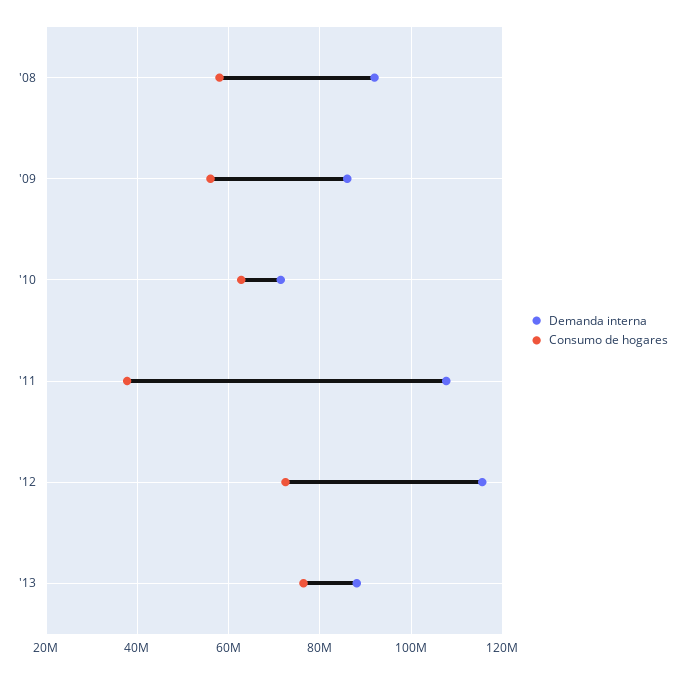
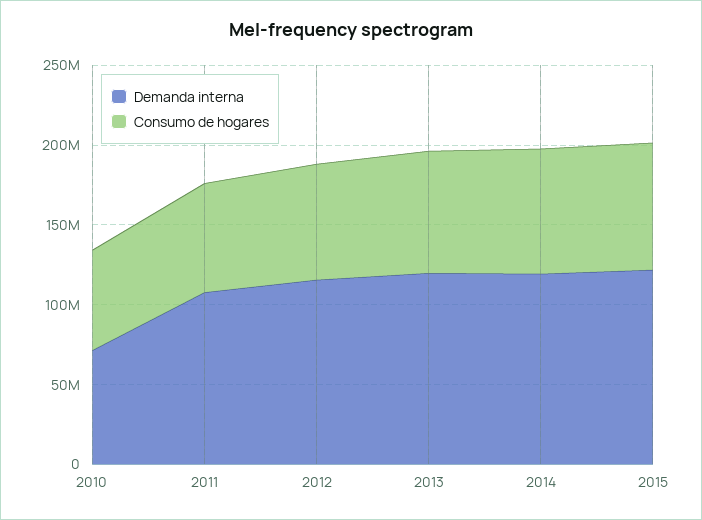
Demanda interna, '08: 92000000 -> none
Consumo de hogares, '08: 58000000 -> none
Demanda interna, '09: 86000000 -> none
Consumo de hogares, '09: 56000000 -> none
Consumo de hogares, '11: 38000000 -> 70000000
Demanda interna, '13: 88000000 -> 120000000
Demanda interna, 2014: none -> 120000000
Consumo de hogares, 2014: none -> 80000000
Demanda interna, 2015: none -> 120000000
Consumo de hogares, 2015: none -> 80000000

